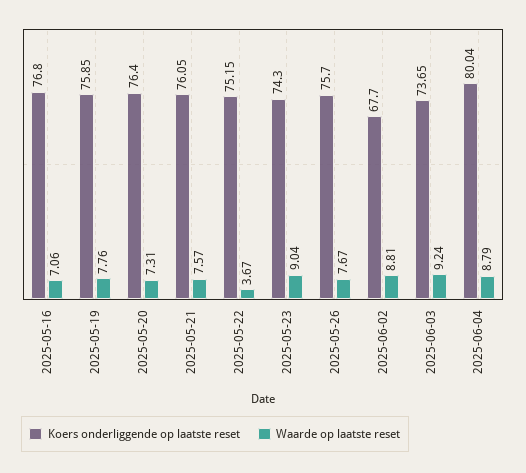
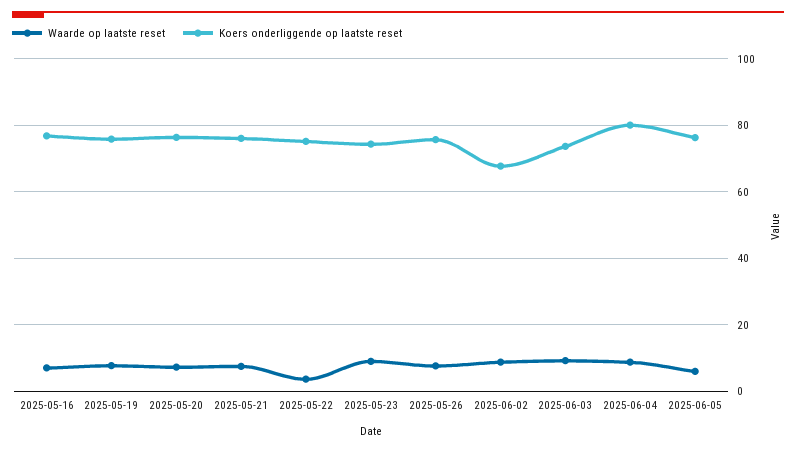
Waarde op laatste reset, 2025-06-05: none -> 6
Koers onderliggende op laatste reset, 2025-06-05: none -> 76

